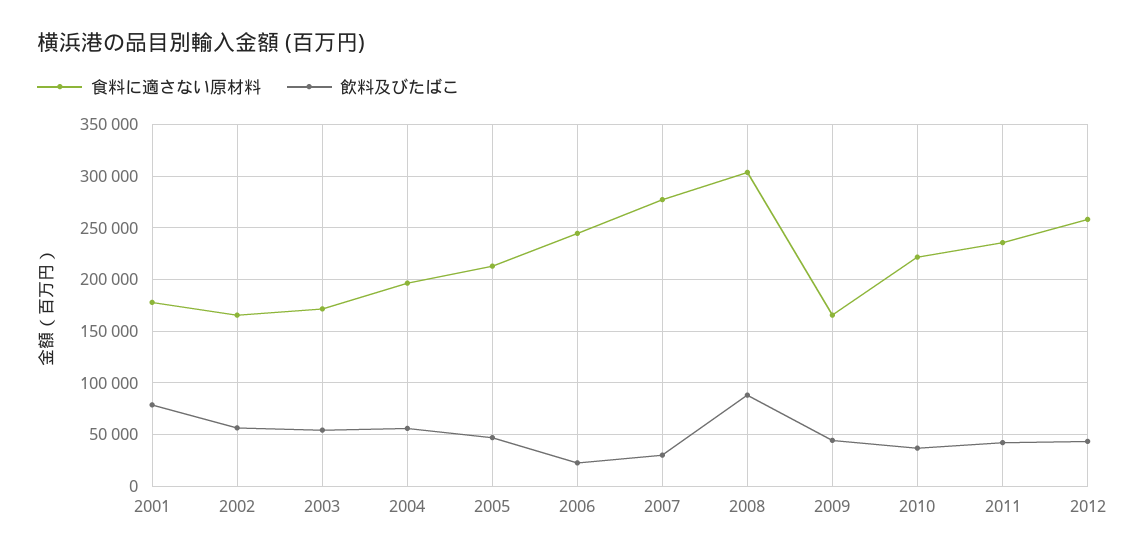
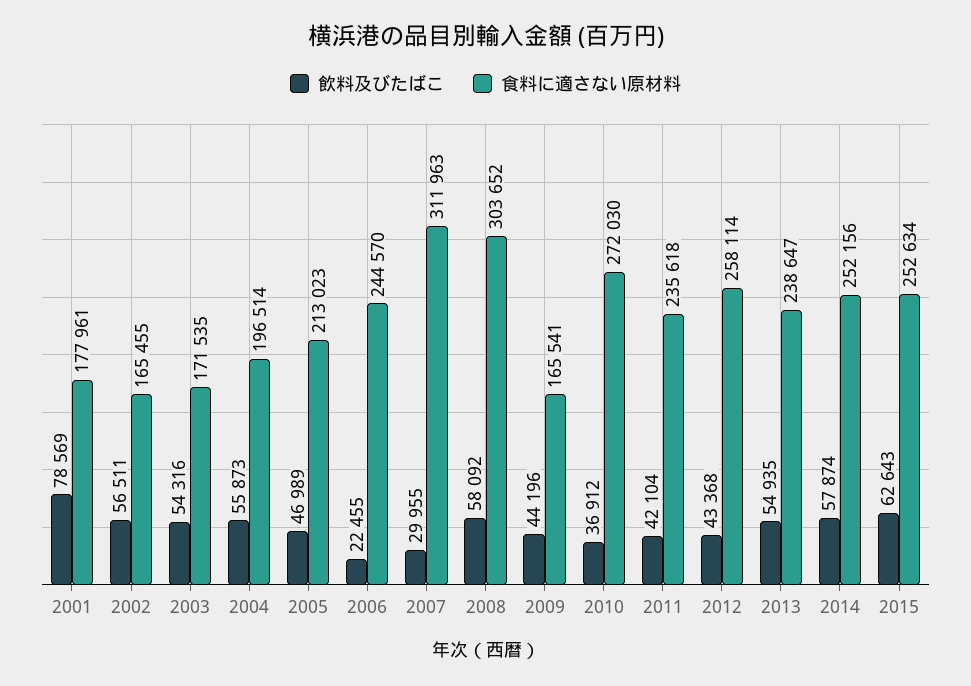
食料に適さない原材料, 2007: 280000 -> 311963
飲料及びたばこ, 2008: 90000 -> 58092
食料に適さない原材料, 2010: 220000 -> 272030
飲料及びたばこ, 2013: none -> 54935
食料に適さない原材料, 2013: none -> 238647
飲料及びたばこ, 2014: none -> 57874
食料に適さない原材料, 2014: none -> 252156
飲料及びたばこ, 2015: none -> 62643
食料に適さない原材料, 2015: none -> 252634

